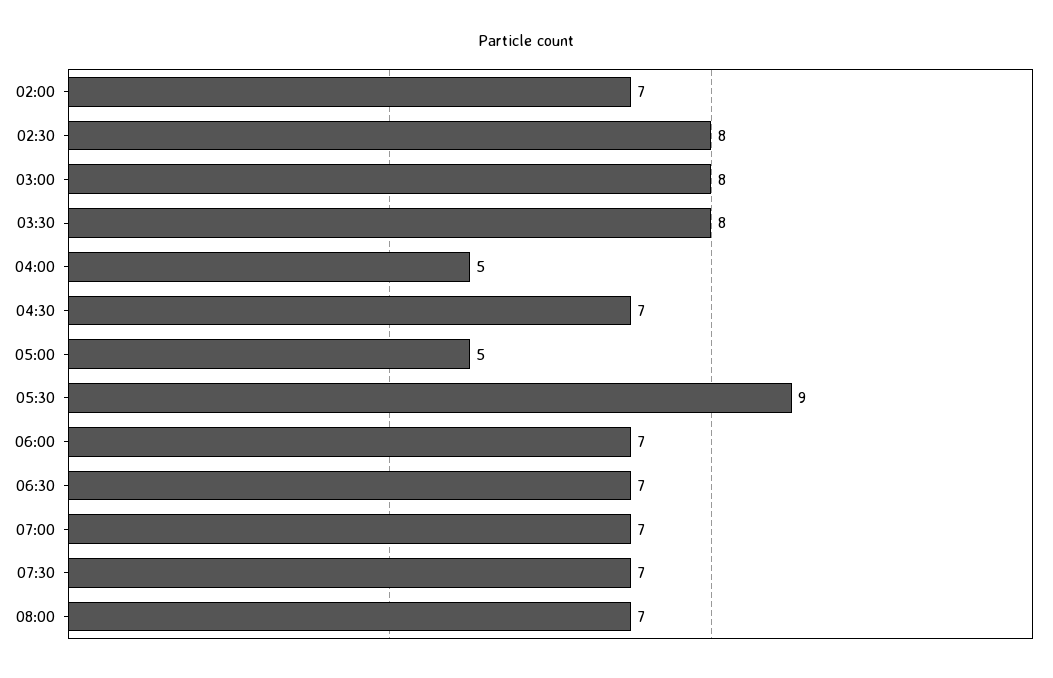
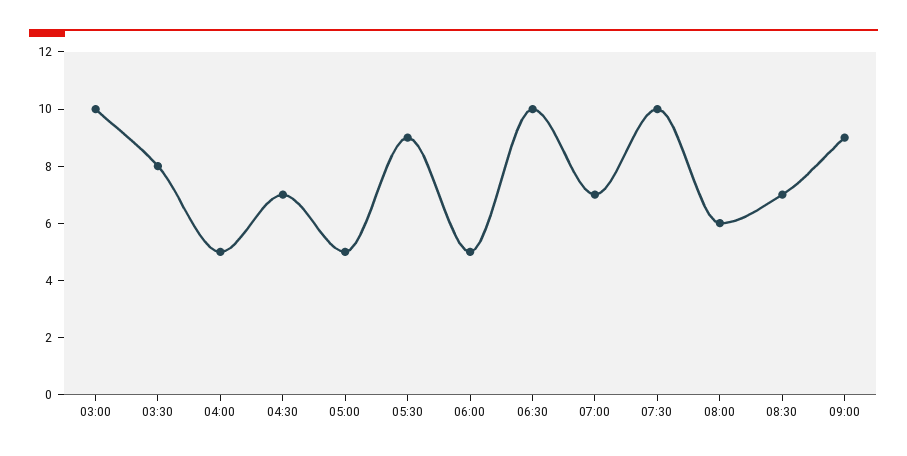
02:00: 7 -> none
02:30: 8 -> none
03:00: 8 -> 10
06:00: 7 -> 5
06:30: 7 -> 10
07:30: 7 -> 10
08:00: 7 -> 6
08:30: none -> 7
09:00: none -> 9

